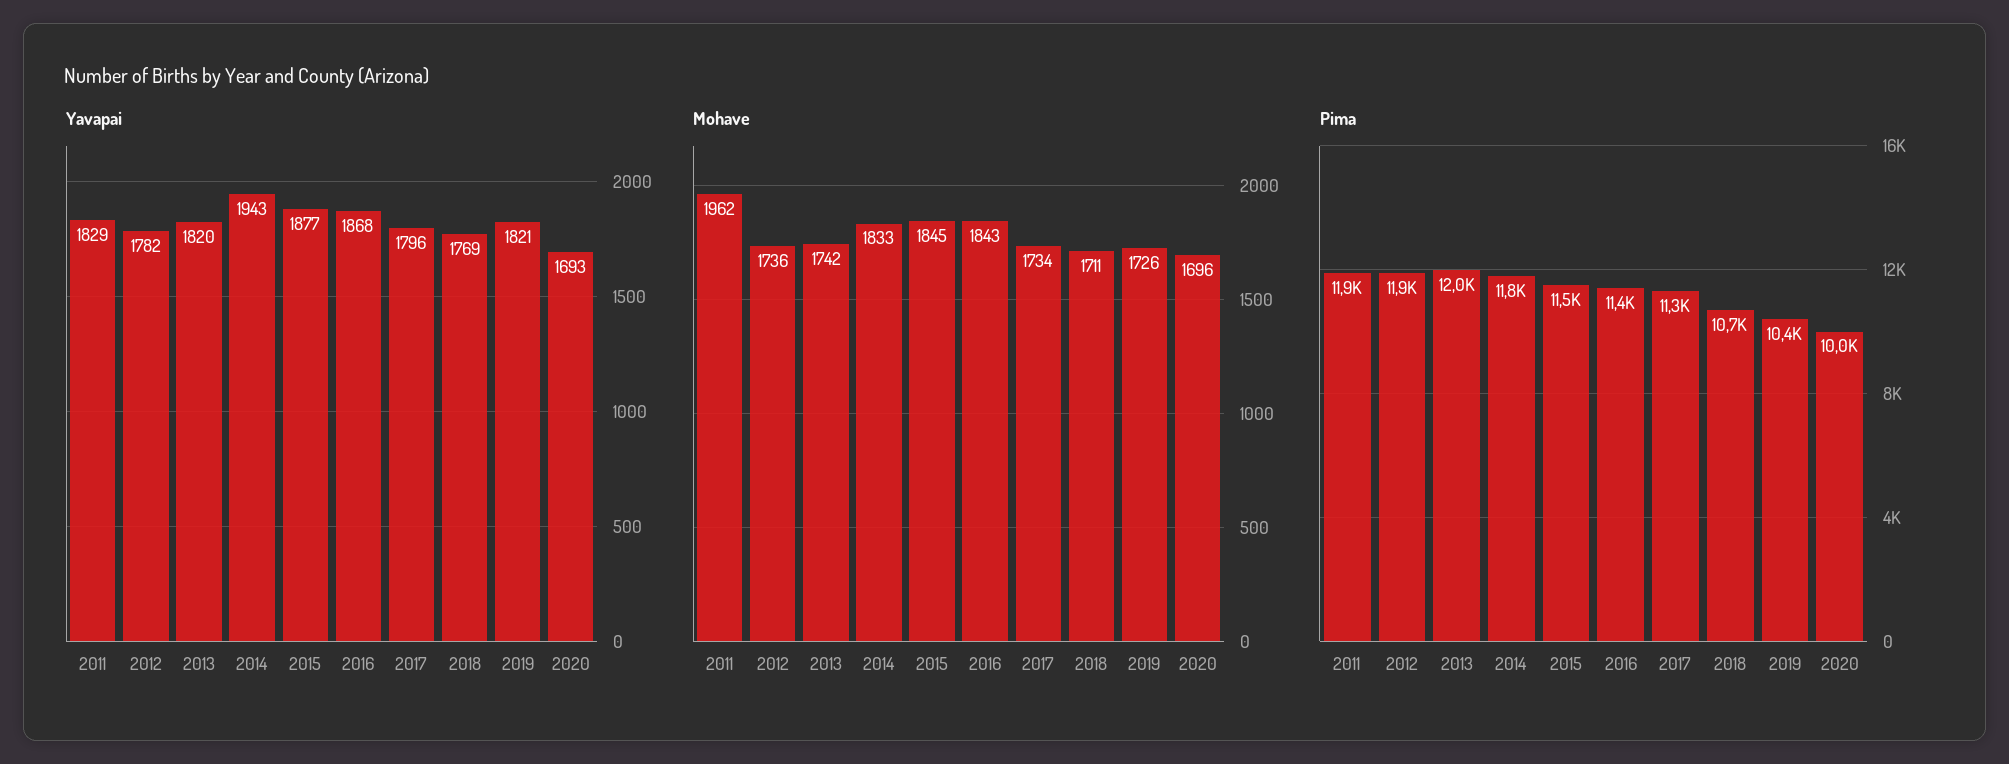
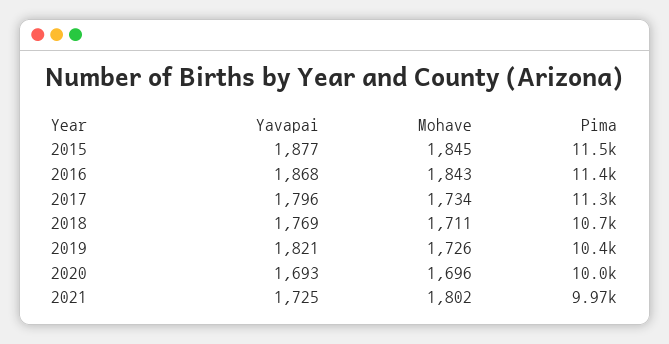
Yavapai, 2011: 1829 -> none
Yavapai, 2012: 1782 -> none
Yavapai, 2013: 1820 -> none
Yavapai, 2014: 1943 -> none
Mohave, 2011: 1962 -> none
Mohave, 2012: 1736 -> none
Mohave, 2013: 1742 -> none
Mohave, 2014: 1833 -> none
Pima, 2011: 11900 -> none
Pima, 2012: 11900 -> none
Pima, 2013: 12000 -> none
Pima, 2014: 11800 -> none
Yavapai, 2021: none -> 1725
Mohave, 2021: none -> 1802
Pima, 2021: none -> 9970

